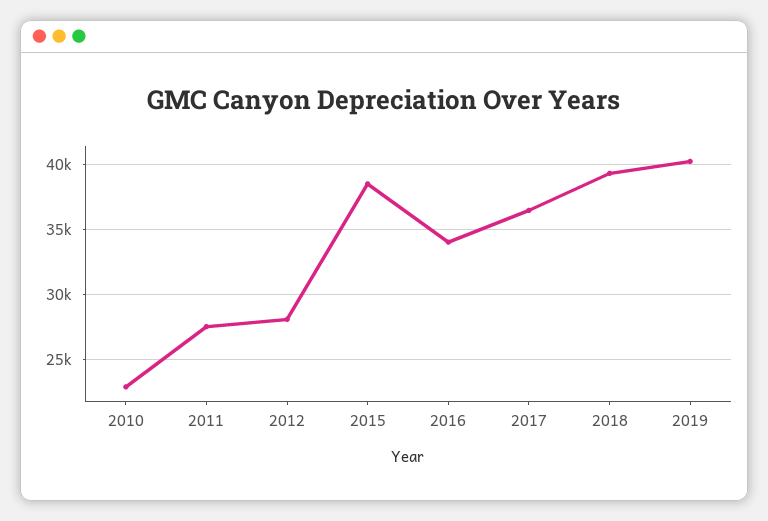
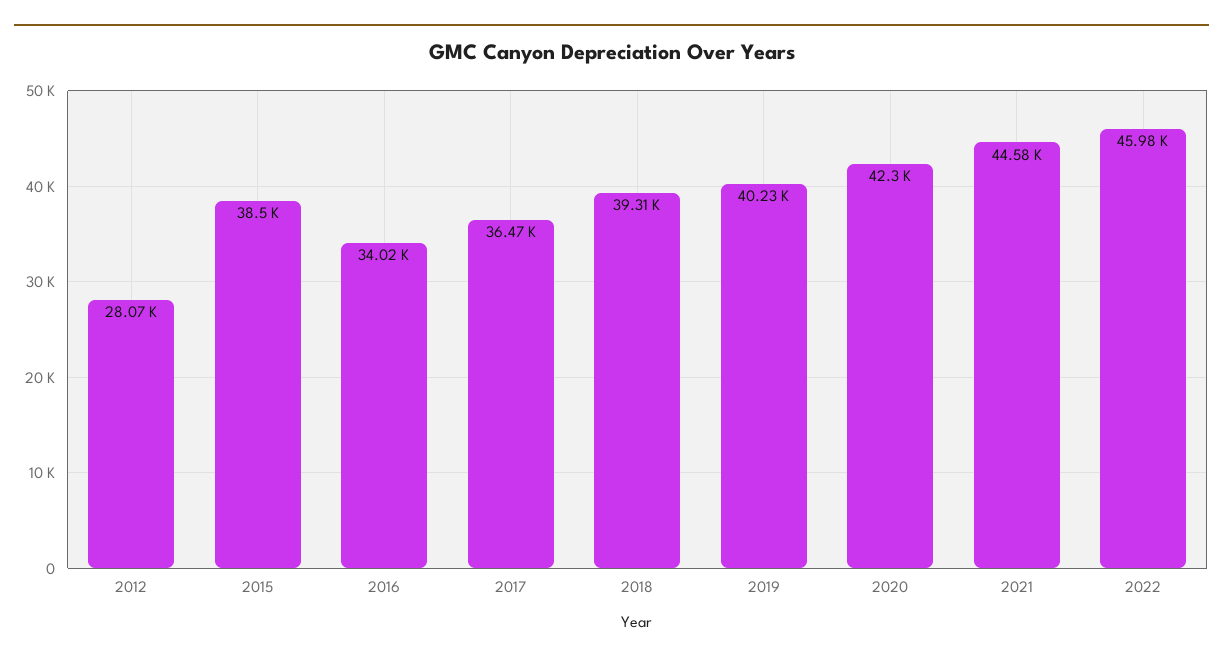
2010: 23000 -> none
2011: 27500 -> none
2020: none -> 42300
2021: none -> 44580
2022: none -> 45980

